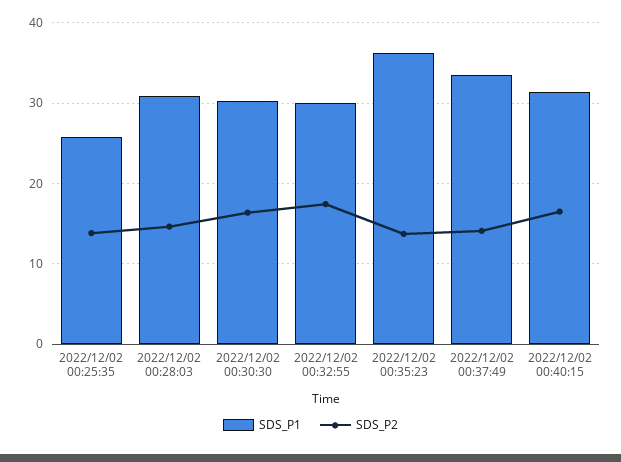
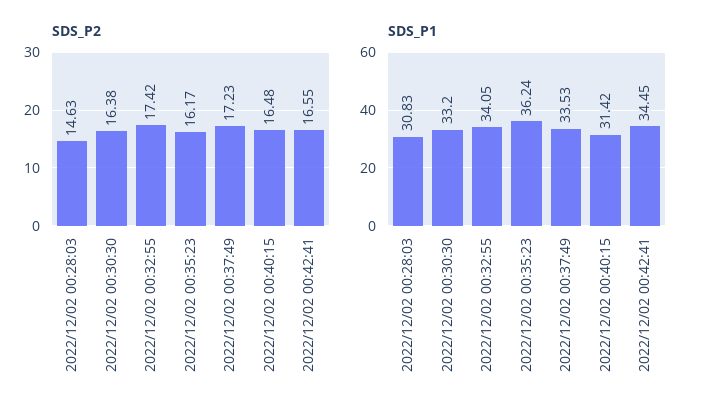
SDS_P1, 2022/12/02 00:25:35: 26 -> none
SDS_P2, 2022/12/02 00:25:35: 14 -> none
SDS_P1, 2022/12/02 00:30:30: 30 -> 33.2
SDS_P1, 2022/12/02 00:32:55: 30 -> 34.05
SDS_P2, 2022/12/02 00:35:23: 14 -> 16.17
SDS_P2, 2022/12/02 00:37:49: 14 -> 17.23
SDS_P2, 2022/12/02 00:42:41: none -> 16.55
SDS_P1, 2022/12/02 00:42:41: none -> 34.45

